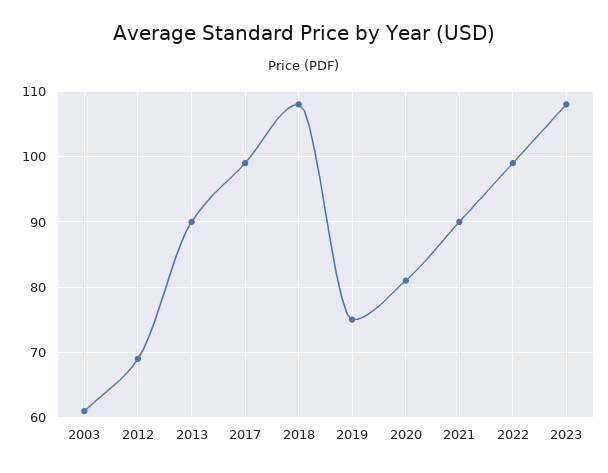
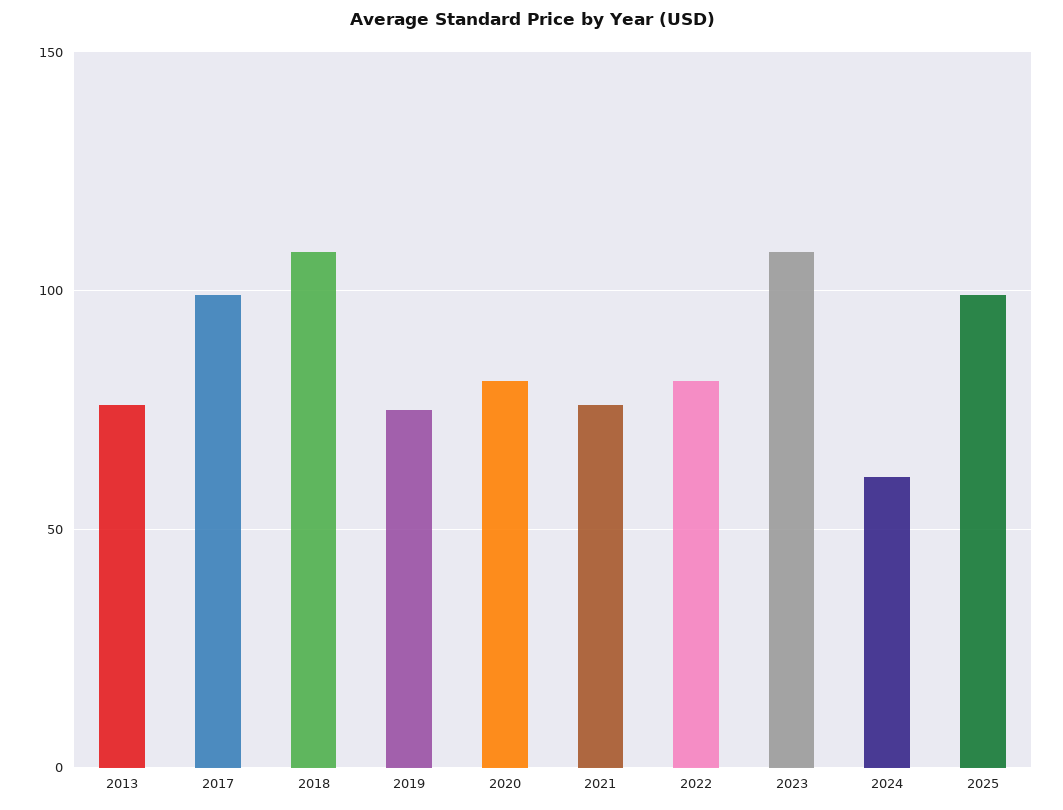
2003: 61 -> none
2012: 69 -> none
2013: 90 -> 75
2021: 90 -> 75
2022: 99 -> 80
2024: none -> 60
2025: none -> 100

